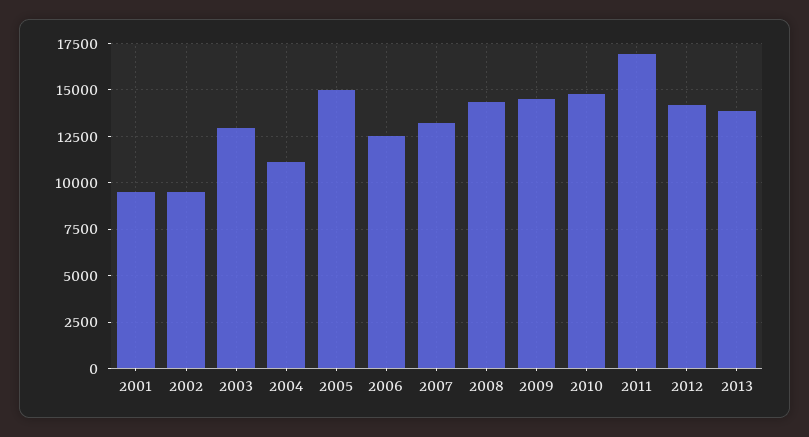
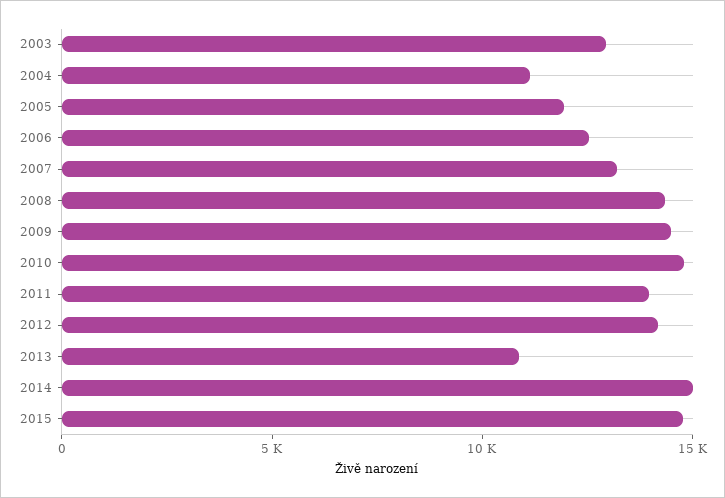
2001: 9500 -> none
2002: 9500 -> none
2005: 15000 -> 12000
2011: 17000 -> 14000
2013: 14000 -> 11000
2014: none -> 15000
2015: none -> 15000

